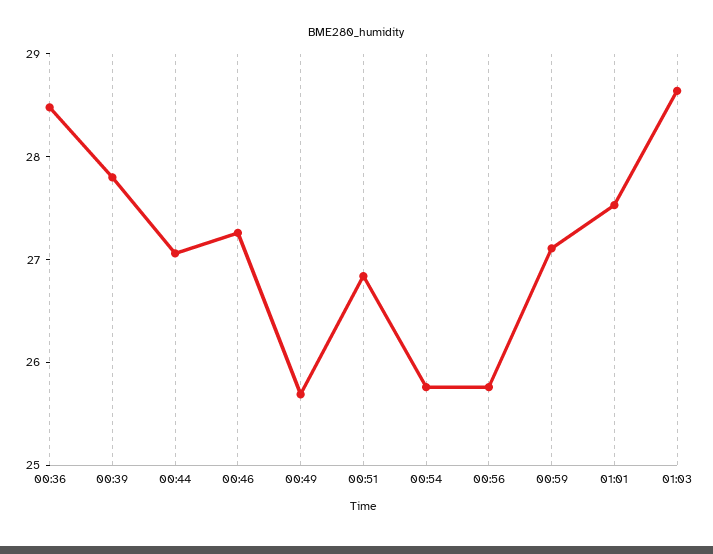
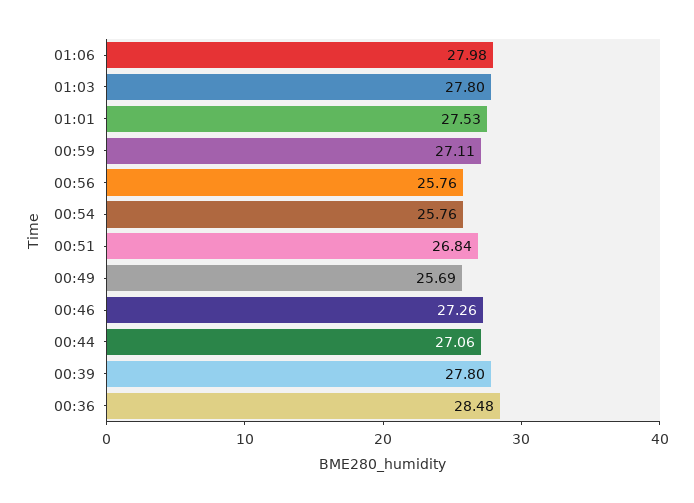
01:03: 28.6 -> 27.8
01:06: none -> 27.98

